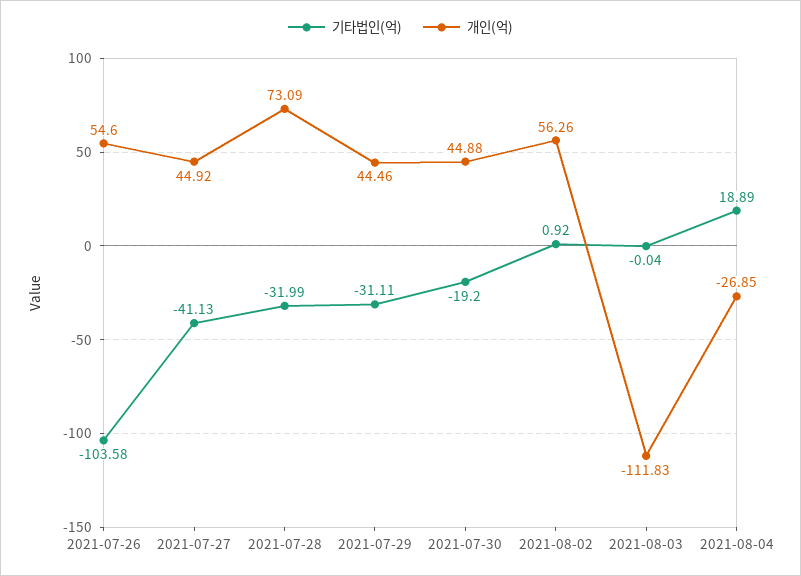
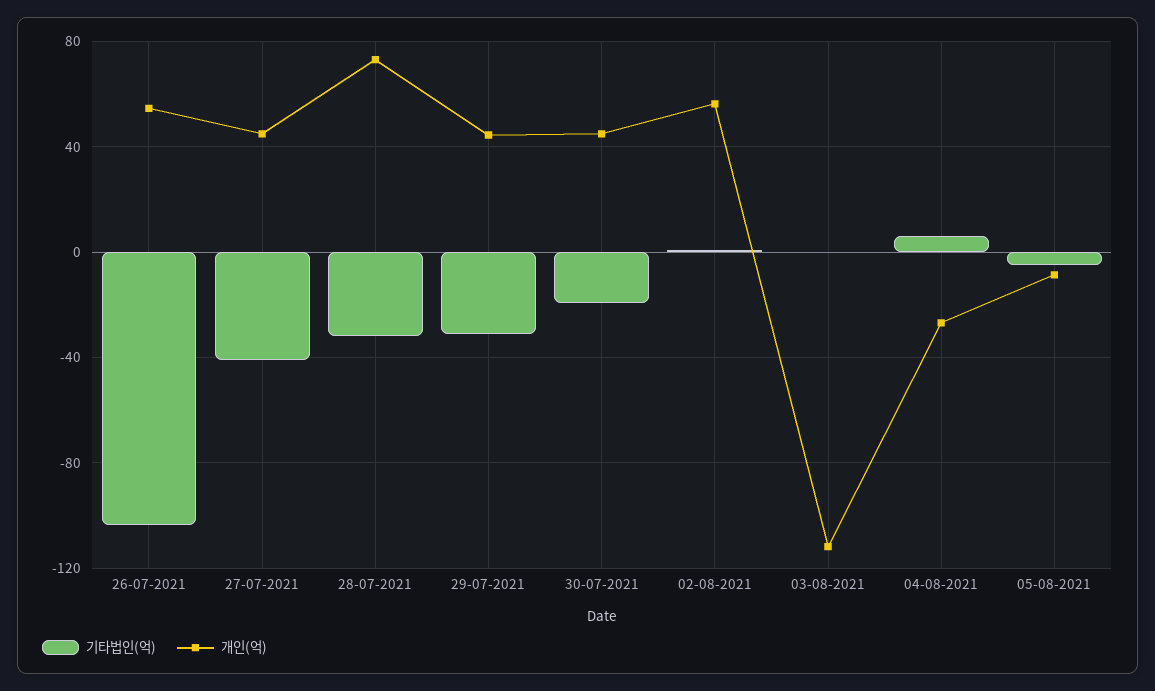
기타법인(억), 2021-08-04: 18.89 -> 5
기타법인(억), 05-08-2021: none -> -5
개인(억), 05-08-2021: none -> -10

